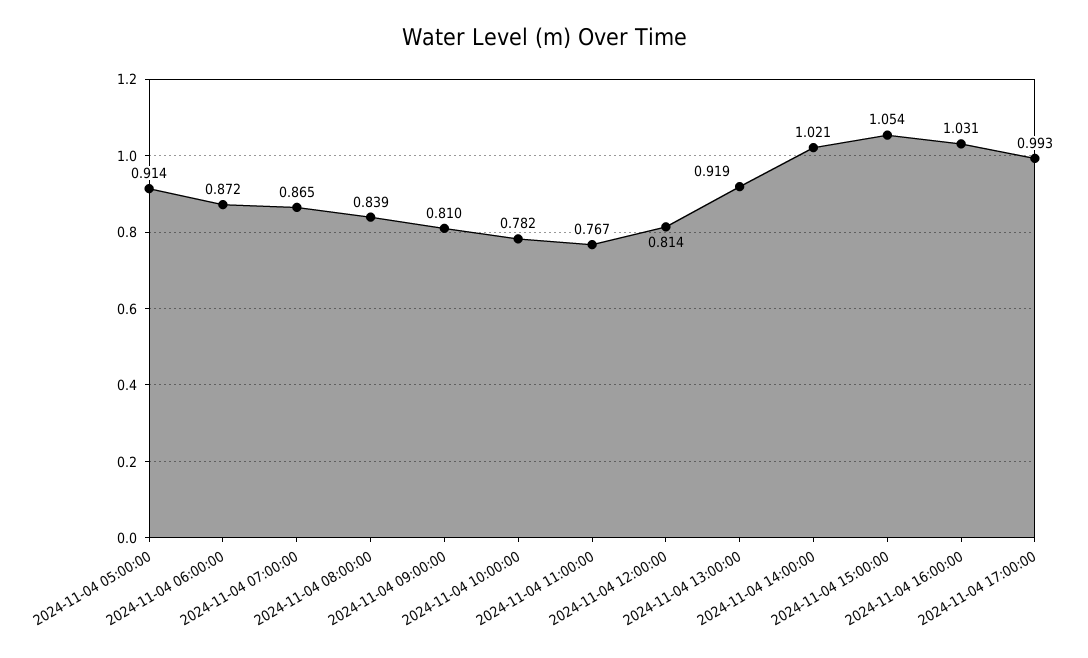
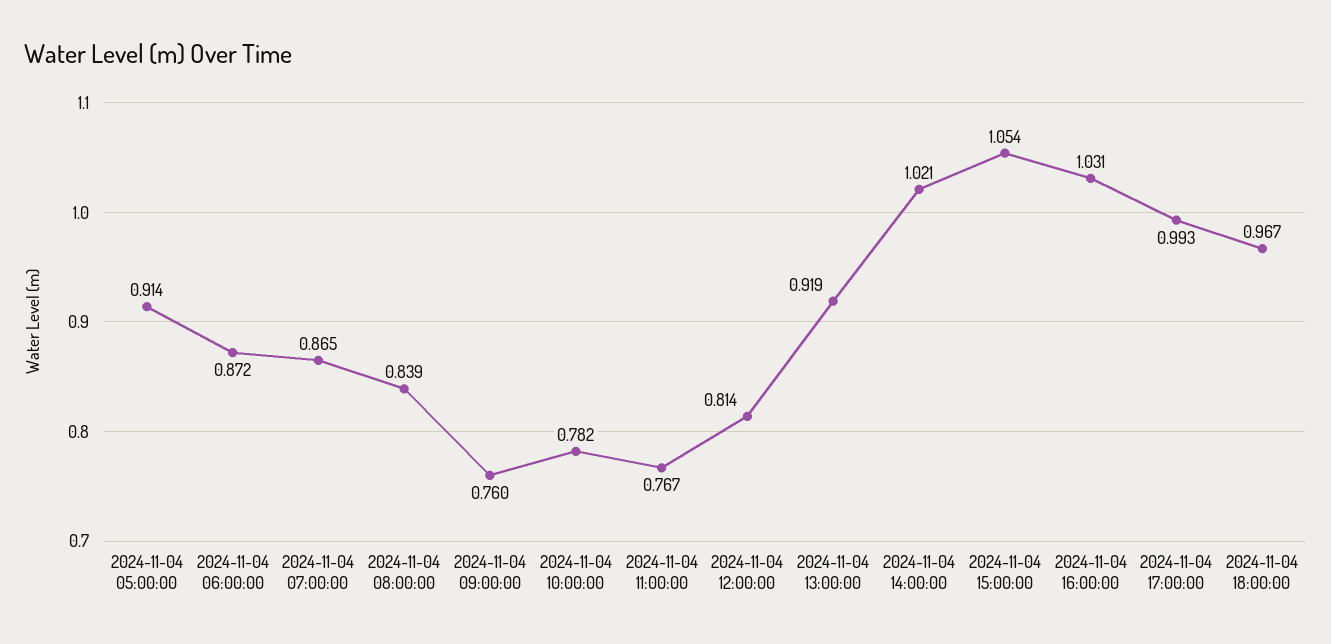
2024-11-04 09:00:00: 0.81 -> 0.76
2024-11-04 18:00:00: none -> 0.967

